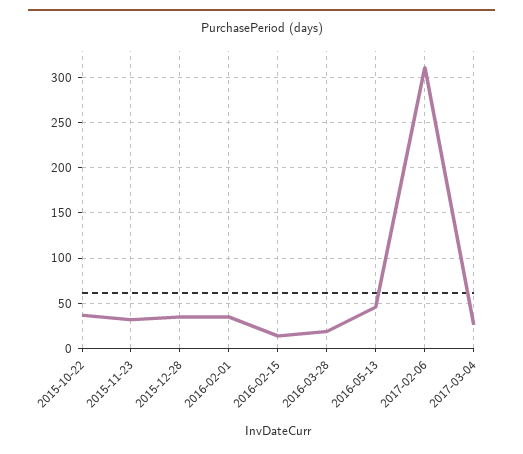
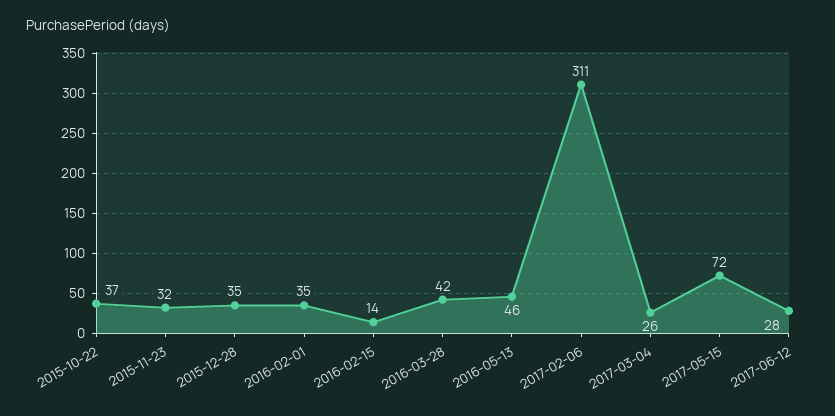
2016-03-28: 20 -> 42
2017-05-15: none -> 72
2017-06-12: none -> 28

